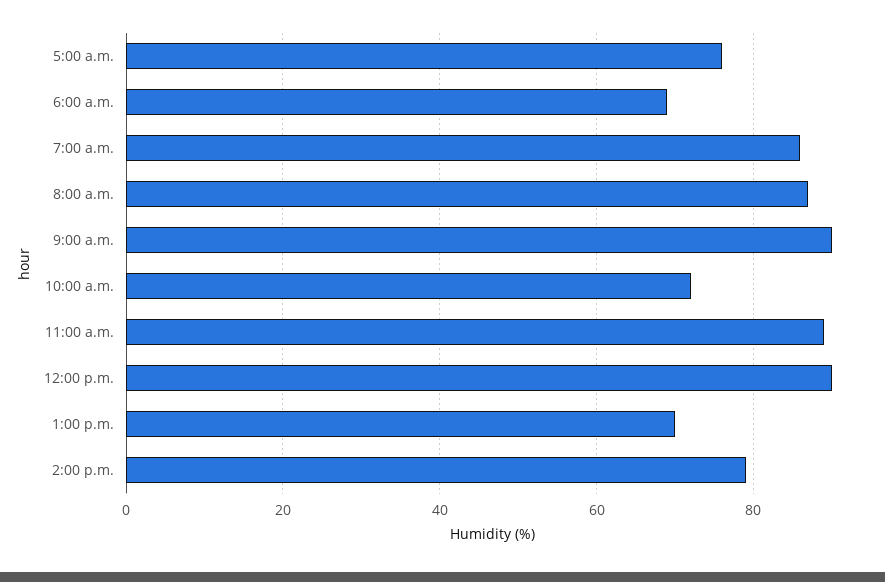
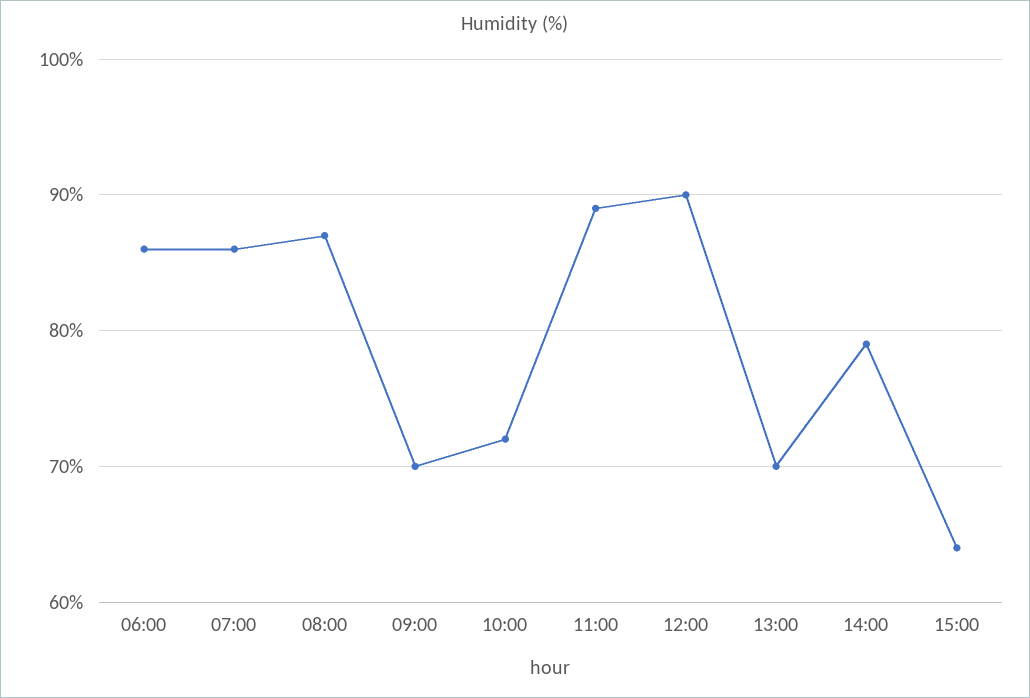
5:00 a.m.: 75 -> none
6:00 a.m.: 70 -> 86
9:00 a.m.: 90 -> 70
15:00: none -> 64

